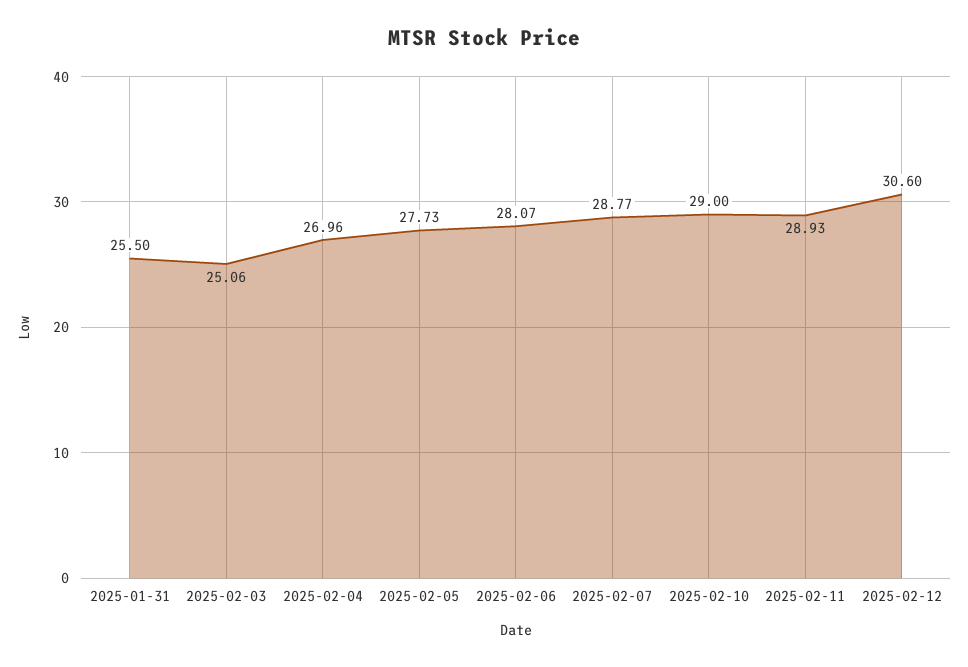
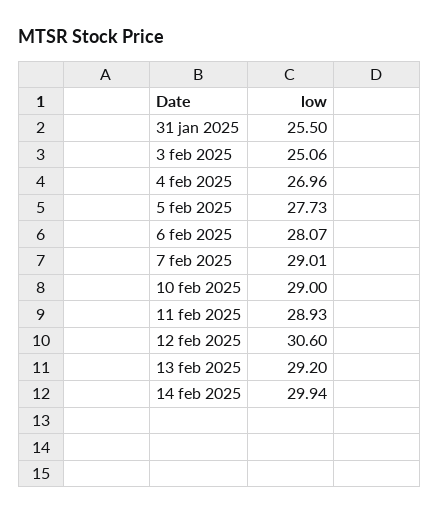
2025-02-07: 28.77 -> 29.01
13 feb 2025: none -> 29.2
14 feb 2025: none -> 29.94

